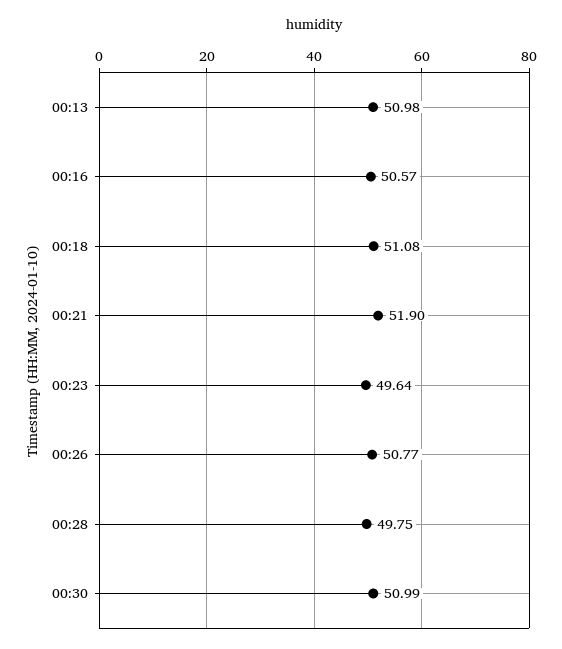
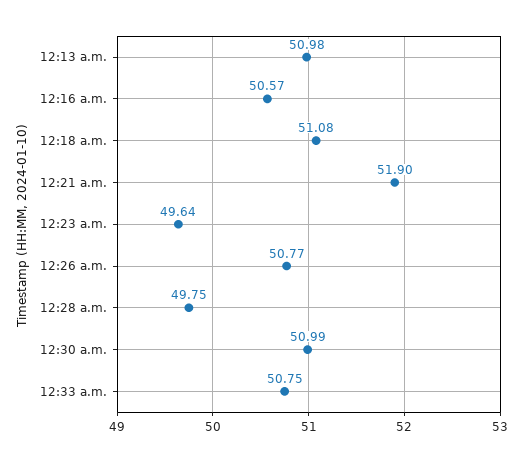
12:33 a.m.: none -> 50.75

